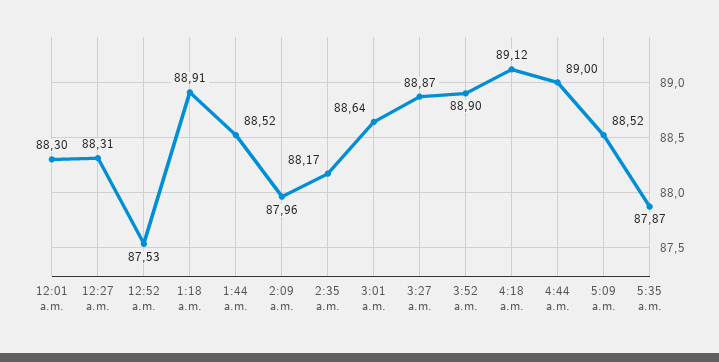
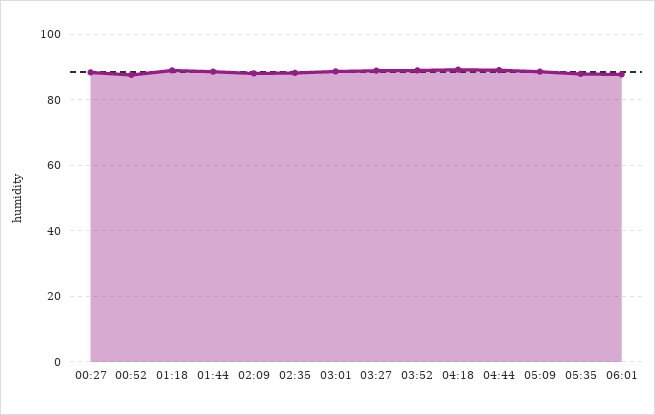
12:01 a.m.: 88.3 -> none
06:01: none -> 88

